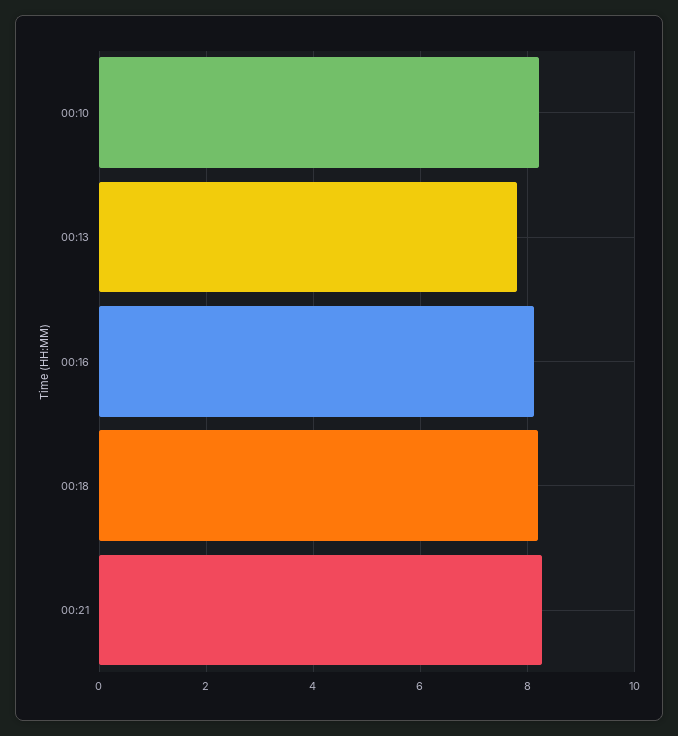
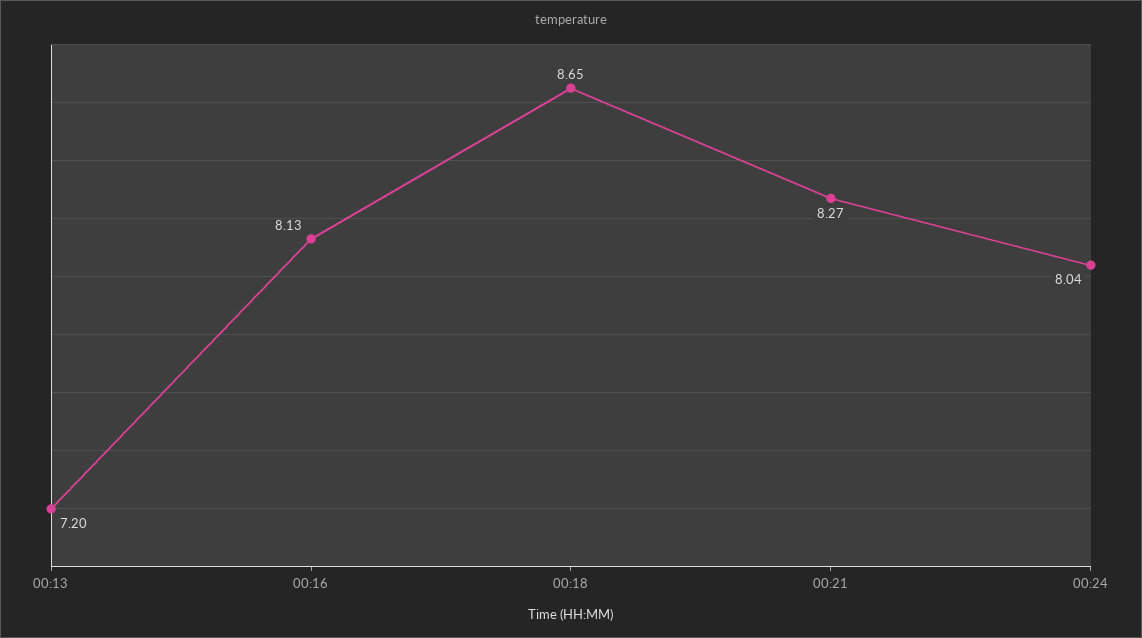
00:10: 8.2 -> none
00:13: 7.8 -> 7.2
00:18: 8.2 -> 8.65
00:24: none -> 8.04

